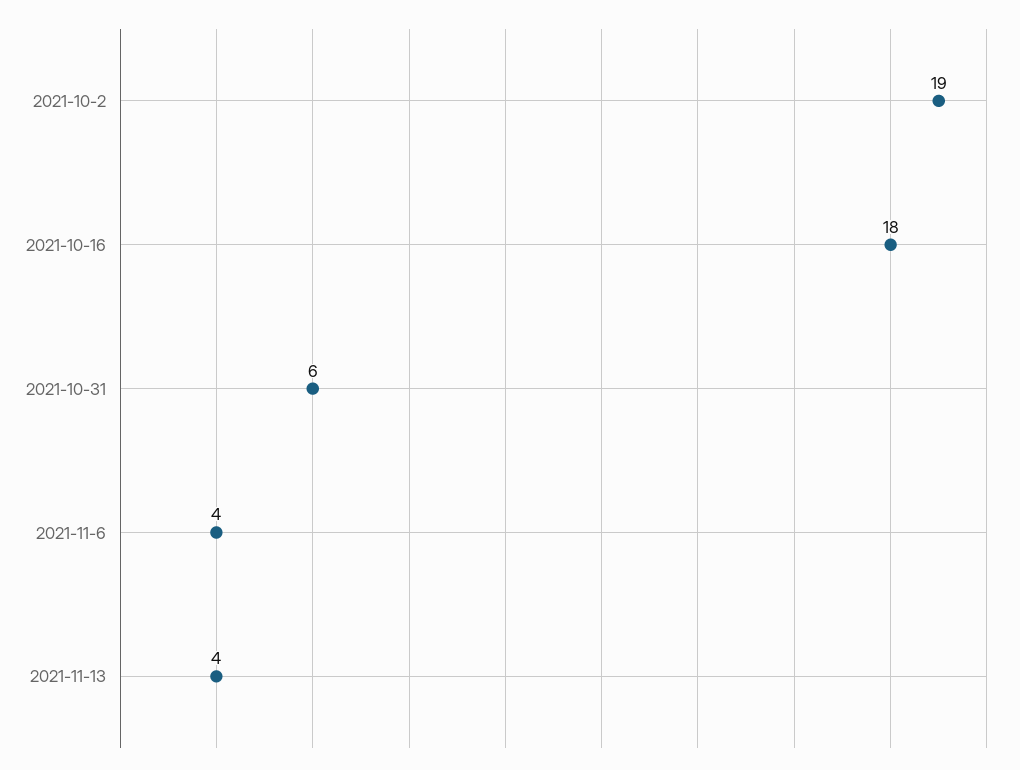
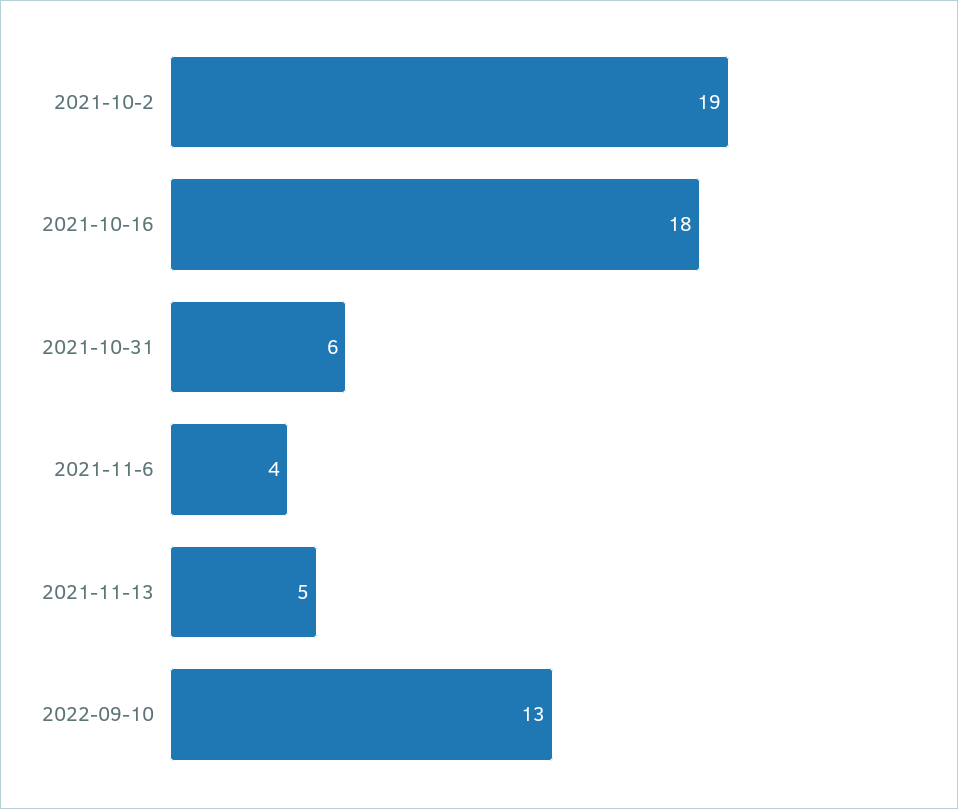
2021-11-13: 4 -> 5
2022-09-10: none -> 13

